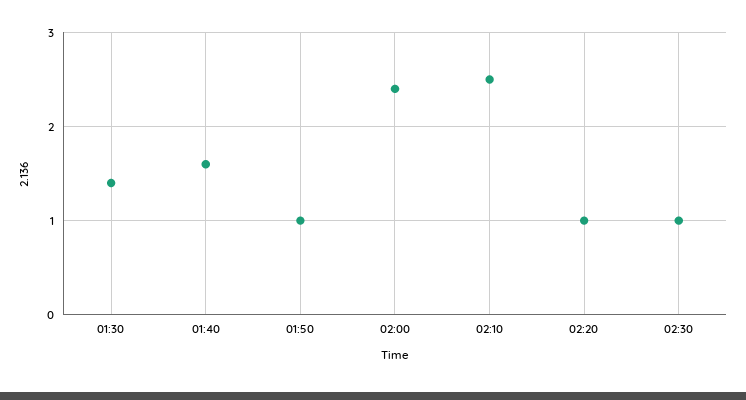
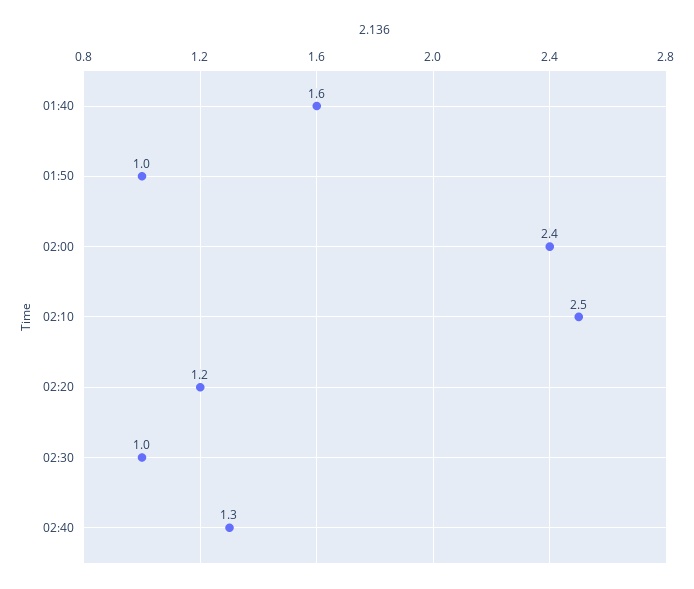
01:30: 1.4 -> none
02:20: 1 -> 1.2
02:40: none -> 1.3

